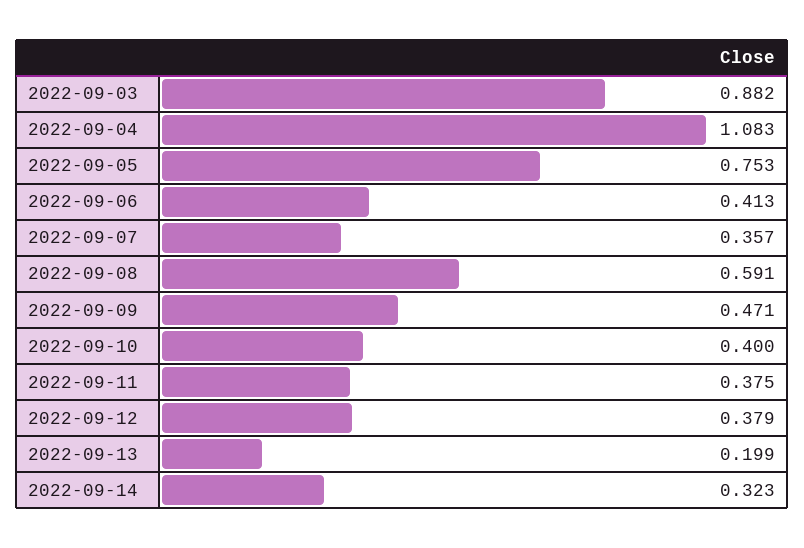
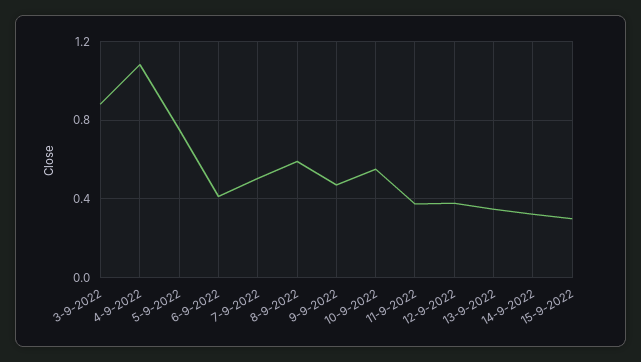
2022-09-07: 0.357 -> 0.5
2022-09-10: 0.4 -> 0.55
2022-09-13: 0.199 -> 0.35
15-9-2022: none -> 0.3

